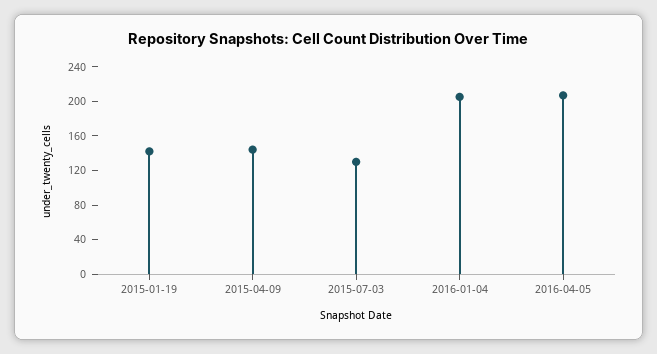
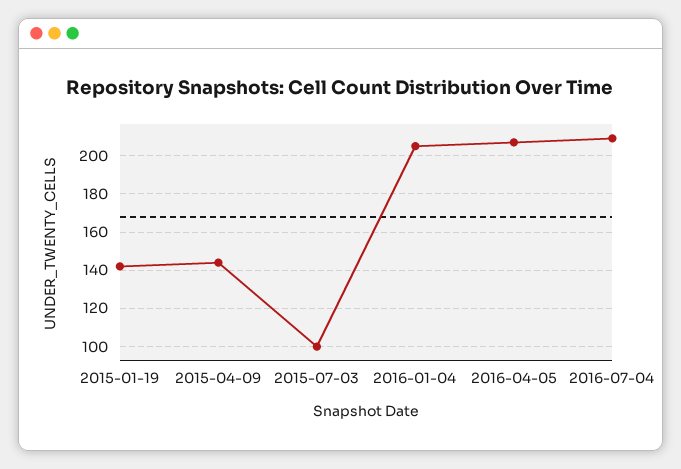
2015-07-03: 130 -> 100
2016-07-04: none -> 210

